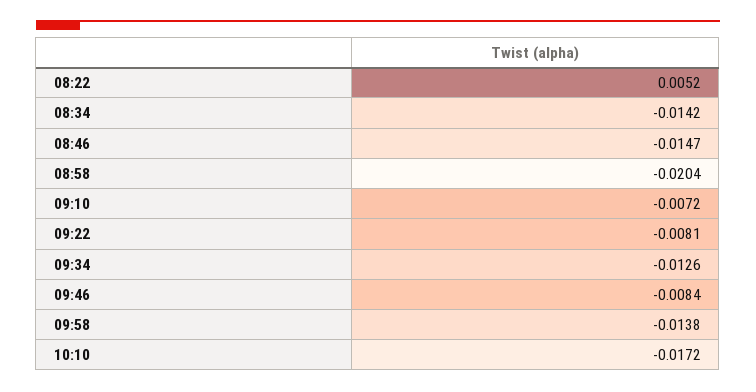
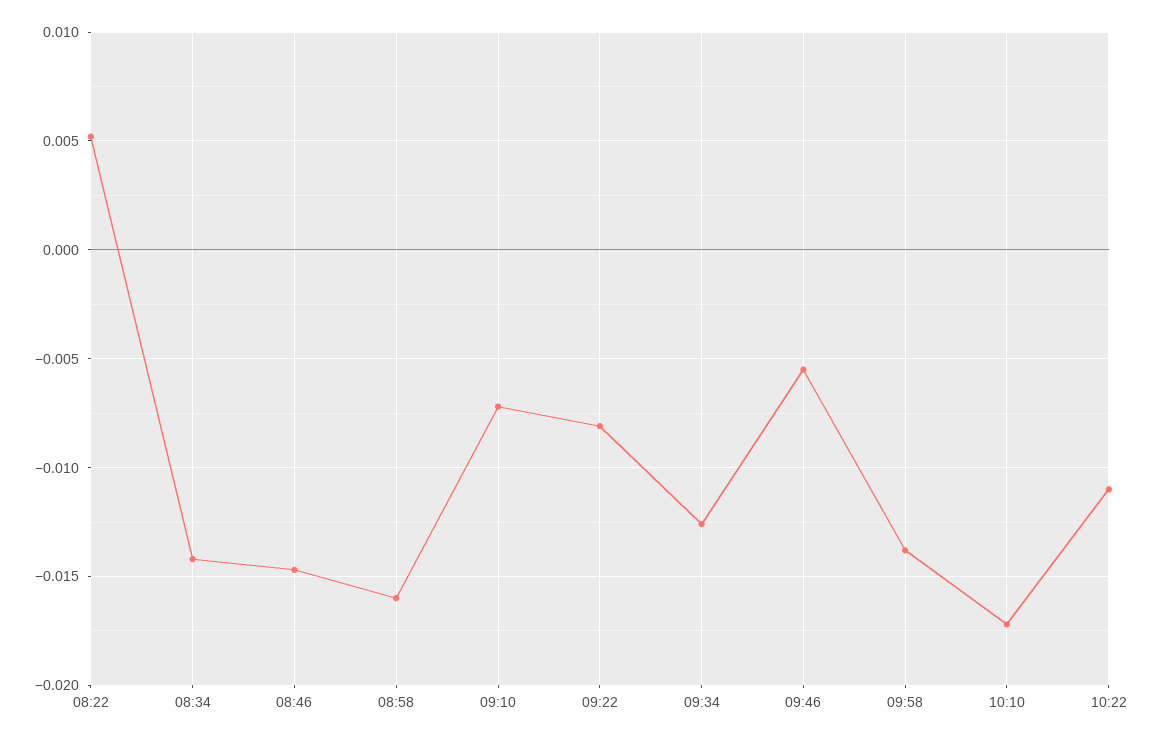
08:58: -0.0204 -> -0.016
09:46: -0.0084 -> -0.0055
10:22: none -> -0.011

